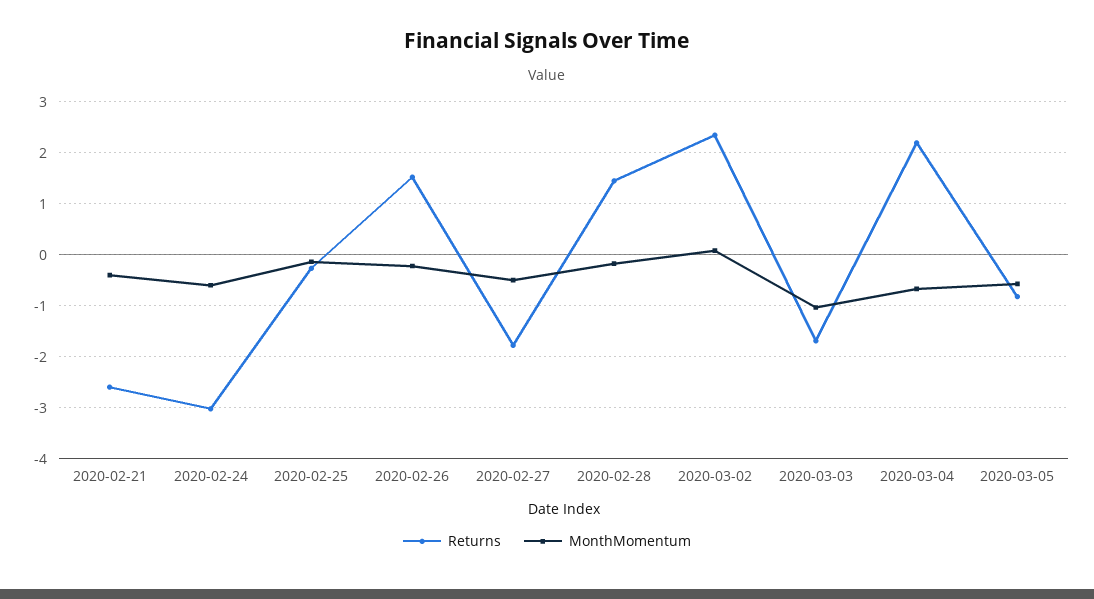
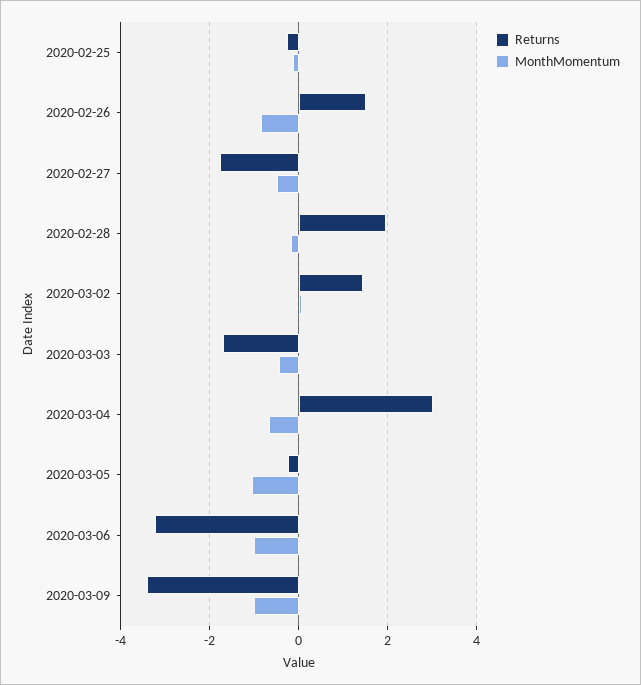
Returns, 2020-02-21: -2.6 -> none
MonthMomentum, 2020-02-21: -0.4 -> none
Returns, 2020-02-24: -3 -> none
MonthMomentum, 2020-02-24: -0.6 -> none
MonthMomentum, 2020-02-26: -0.2 -> -0.8
Returns, 2020-02-28: 1.4 -> 2
Returns, 2020-03-02: 2.4 -> 1.4
MonthMomentum, 2020-03-03: -1 -> -0.4
Returns, 2020-03-04: 2.2 -> 3
Returns, 2020-03-05: -0.8 -> -0.2
MonthMomentum, 2020-03-05: -0.6 -> -1
Returns, 2020-03-06: none -> -3.2
MonthMomentum, 2020-03-06: none -> -1
Returns, 2020-03-09: none -> -3.4
MonthMomentum, 2020-03-09: none -> -1

